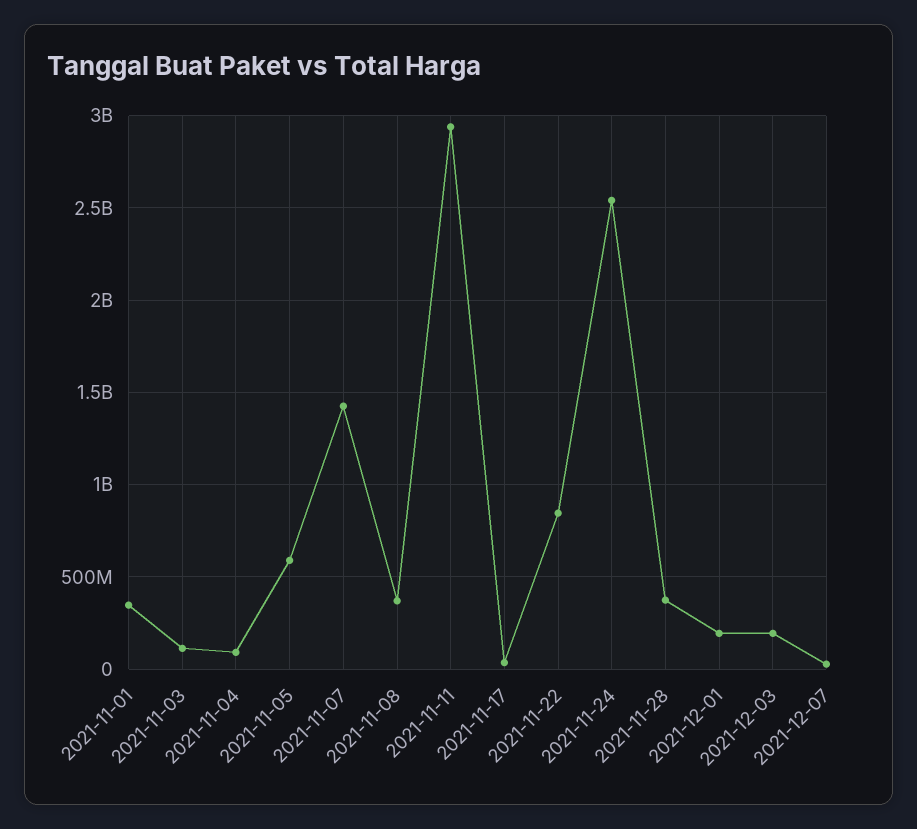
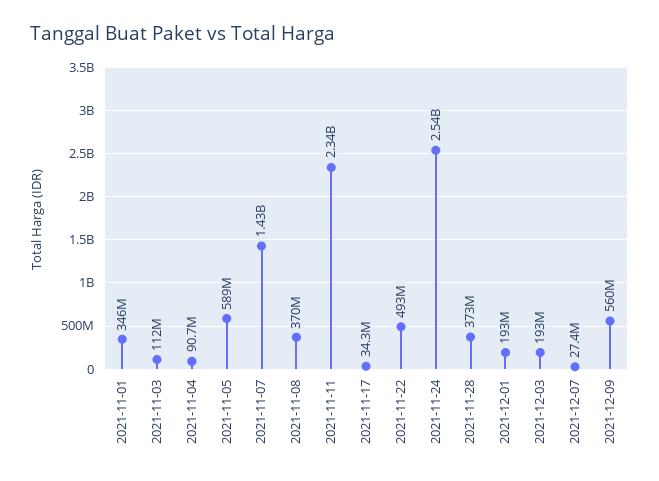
2021-11-11: 2950000000 -> 2340000000
2021-11-22: 850000000 -> 493000000
2021-12-09: none -> 560000000

